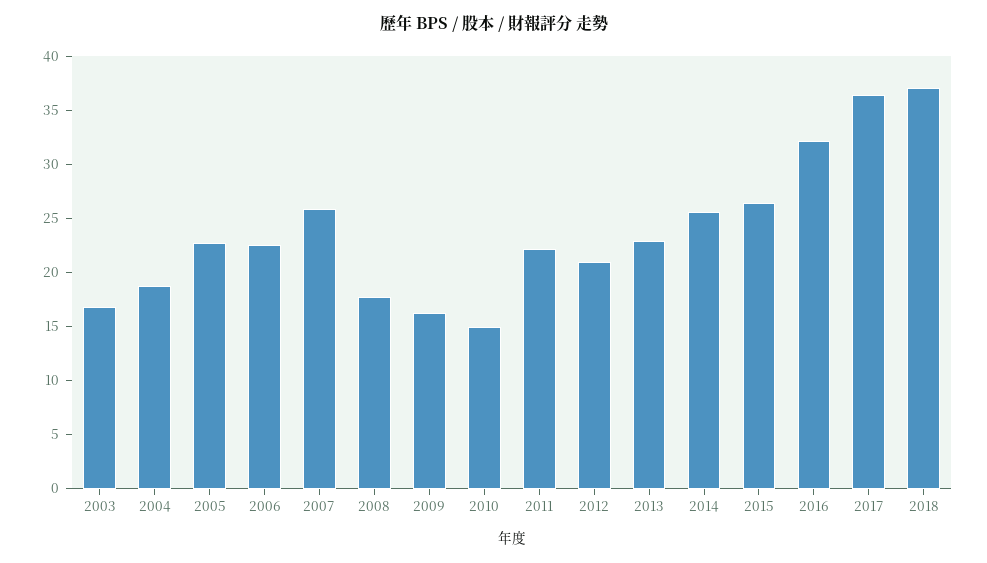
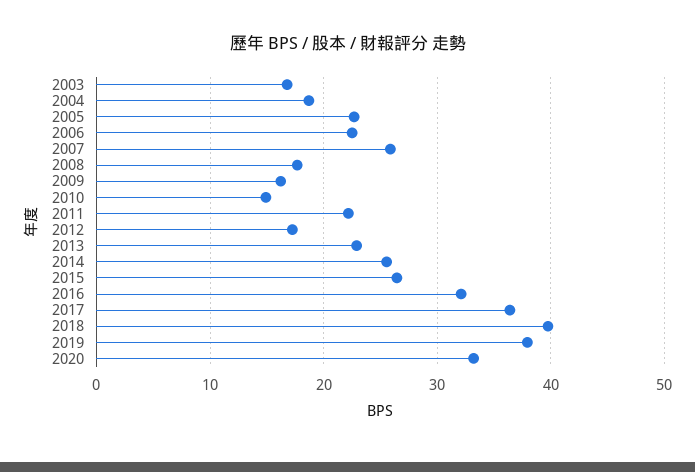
2012: 21 -> 17
2018: 37 -> 40
2019: none -> 38
2020: none -> 33

